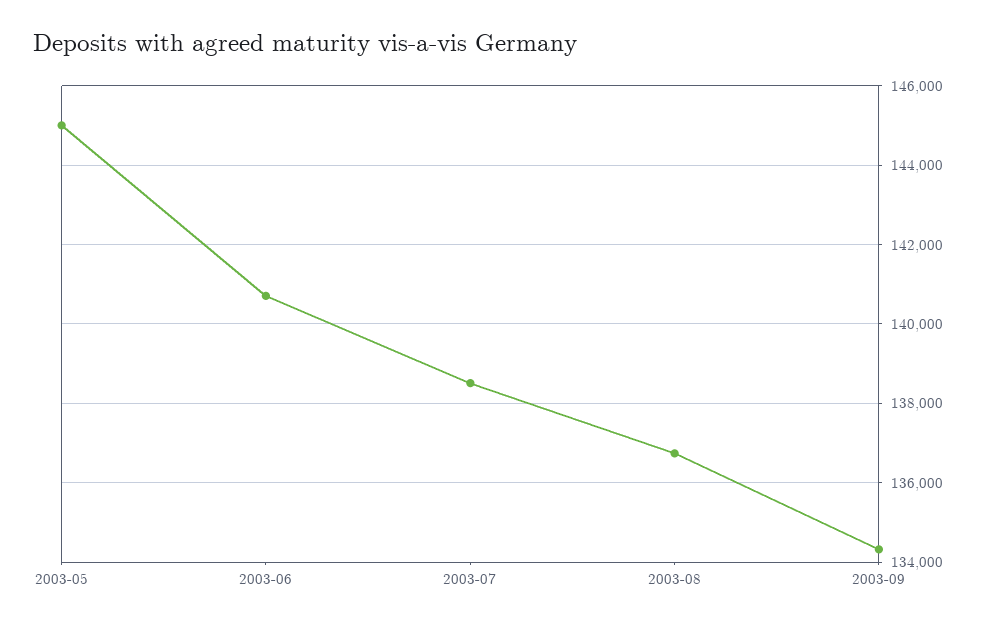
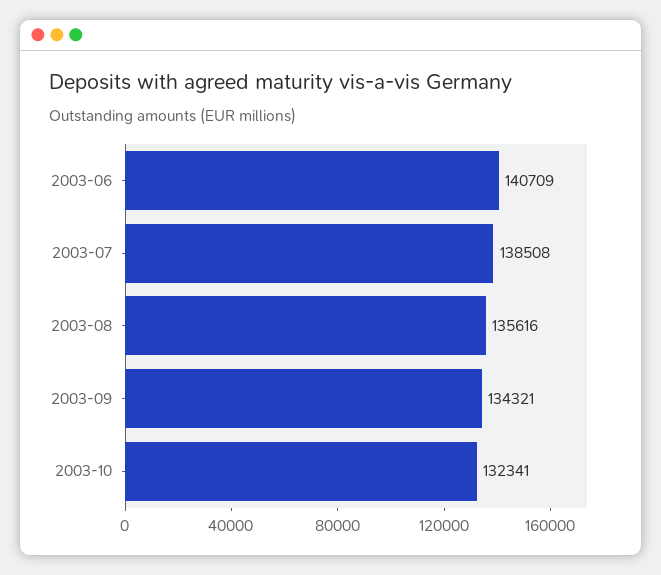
2003-05: 145000 -> none
2003-08: 136800 -> 135616
2003-10: none -> 132341

